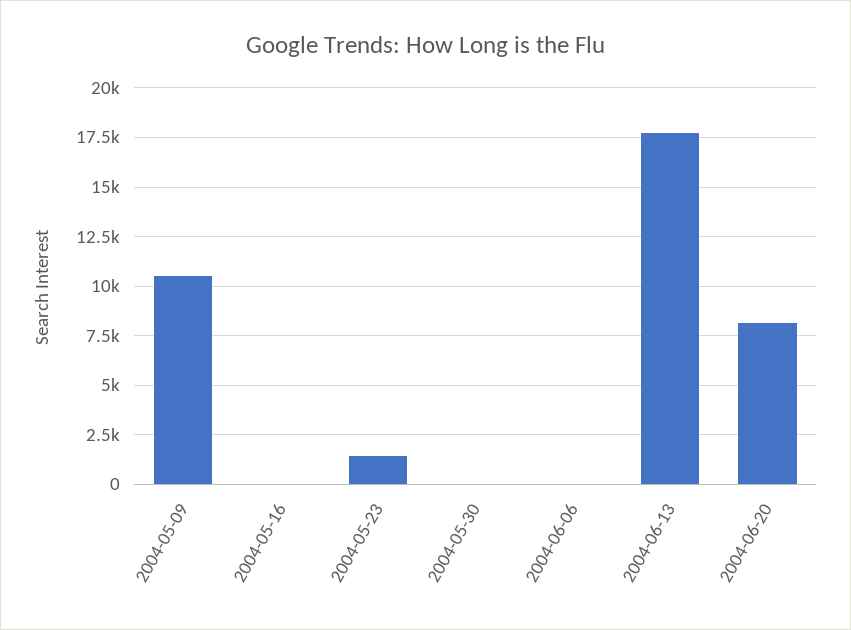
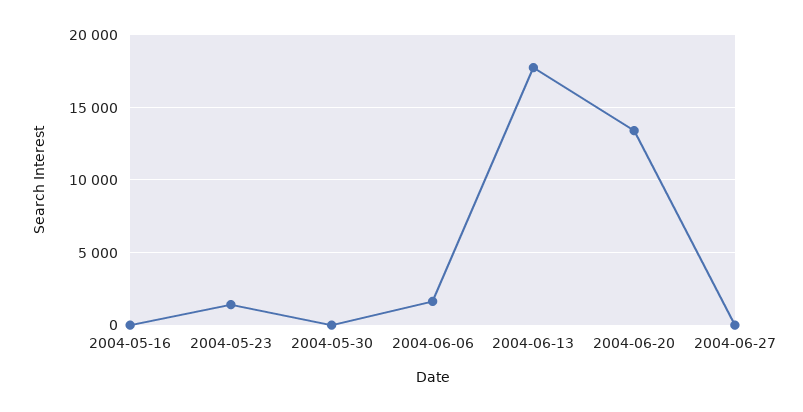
2004-05-09: 10500 -> none
2004-06-06: 0 -> 1500
2004-06-20: 8000 -> 13500
2004-06-27: none -> 0

